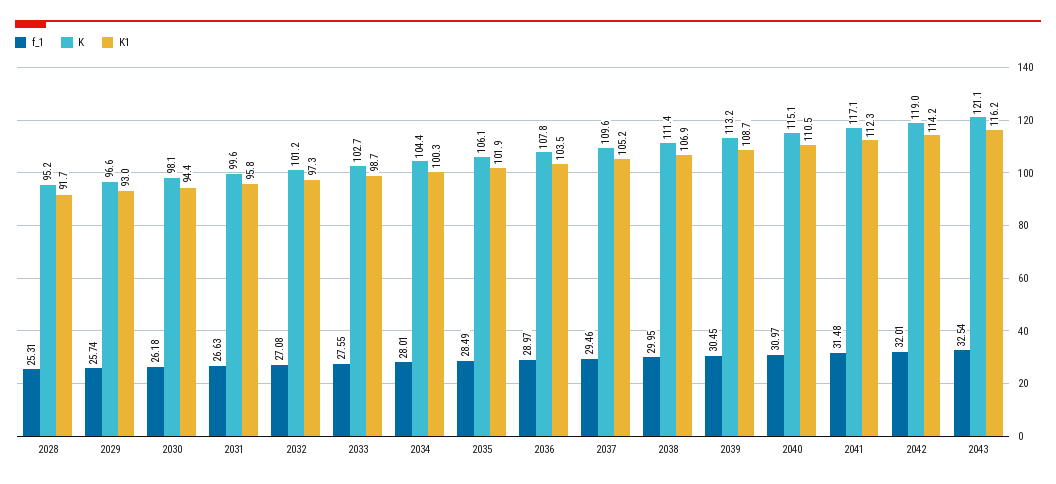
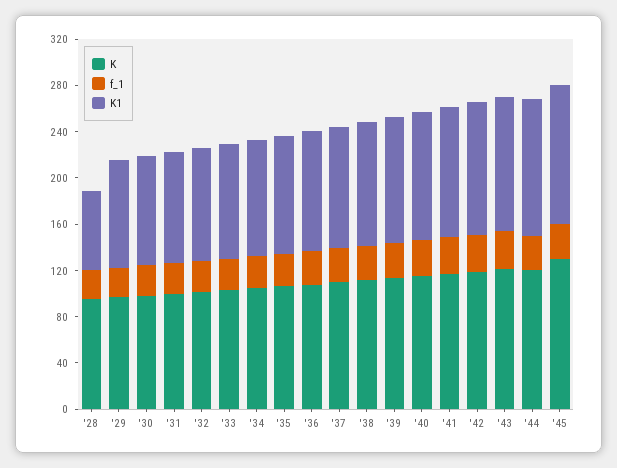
K1, 2028: 91.7 -> 70
K, '44: none -> 120
f_1, '44: none -> 30
K1, '44: none -> 120
K, '45: none -> 130
f_1, '45: none -> 30
K1, '45: none -> 120

